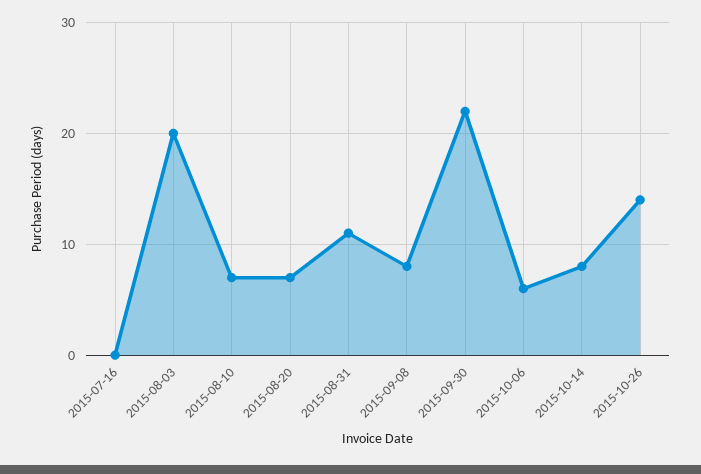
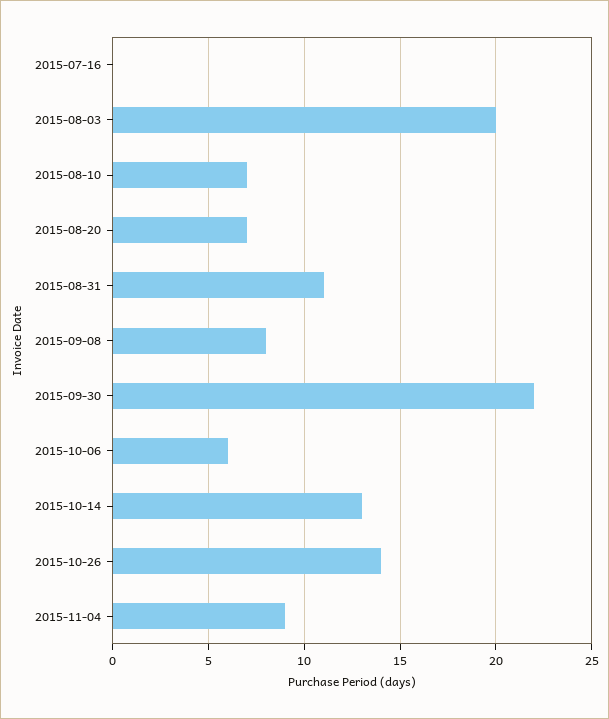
2015-10-14: 8 -> 13
2015-11-04: none -> 9

